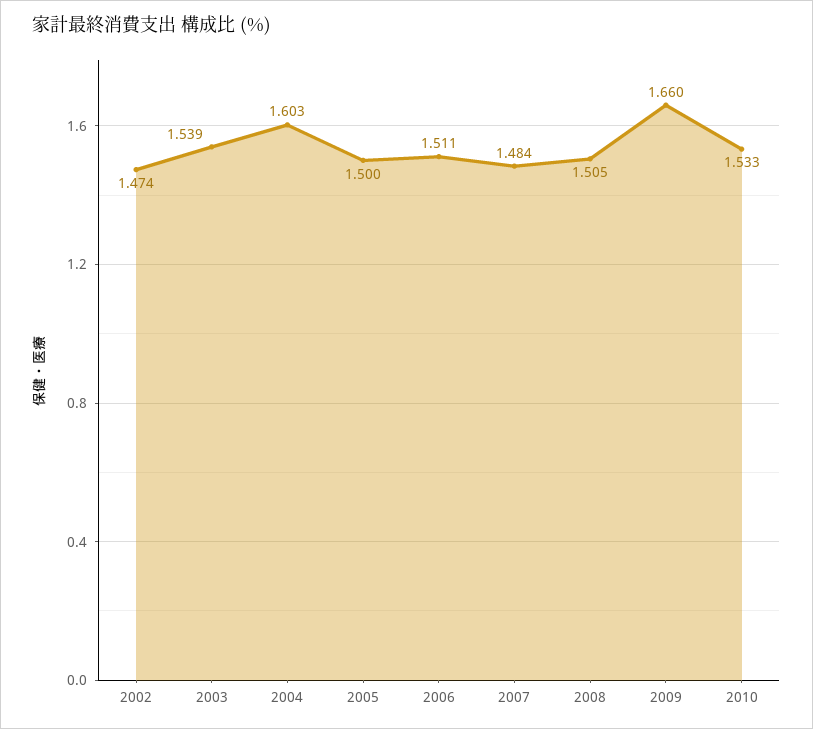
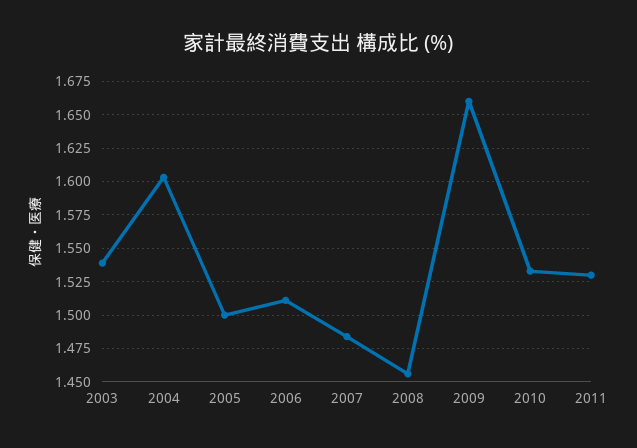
2002: 1.474 -> none
2008: 1.505 -> 1.455
2011: none -> 1.53

